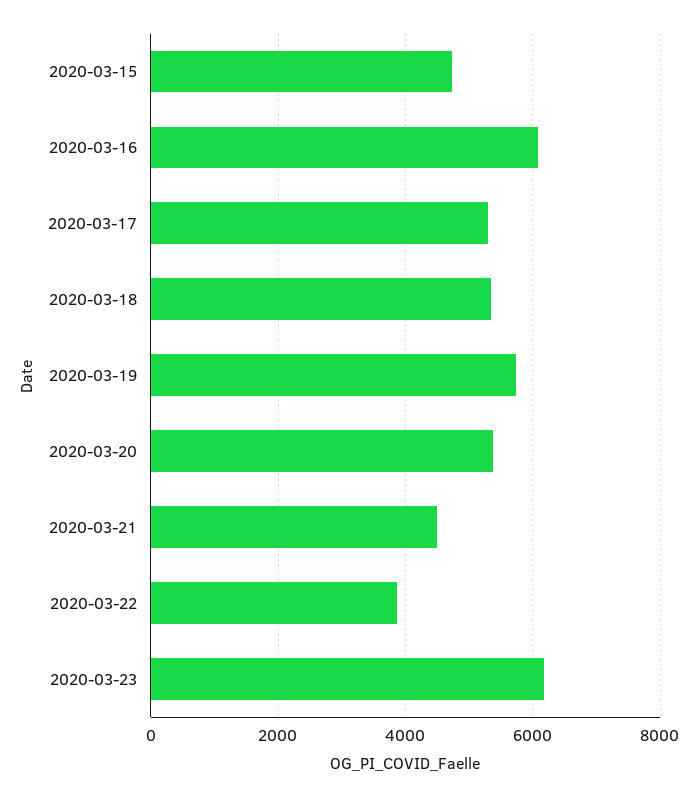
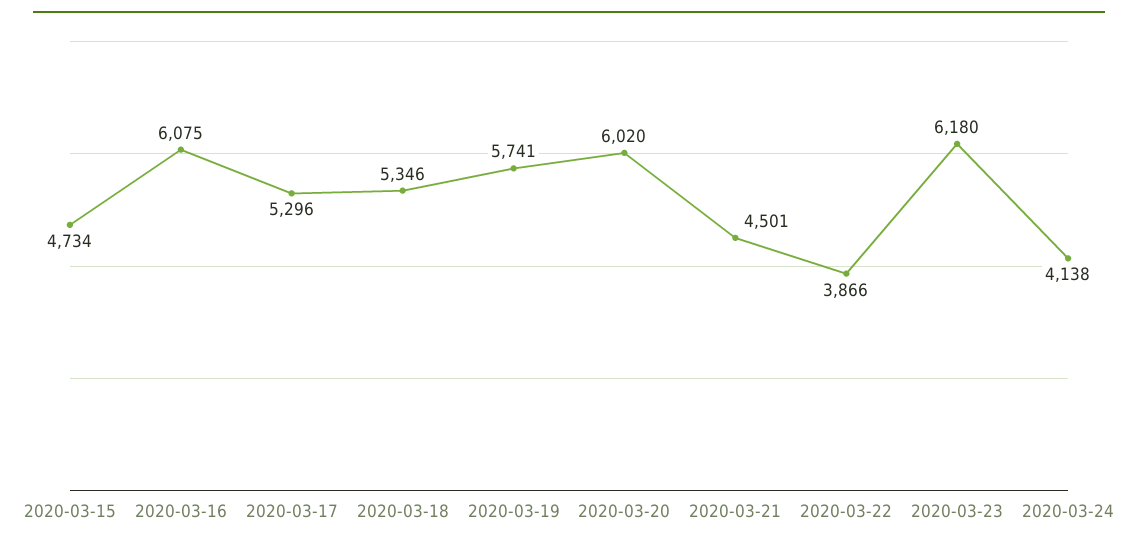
2020-03-20: 5400 -> 6020
2020-03-24: none -> 4138

